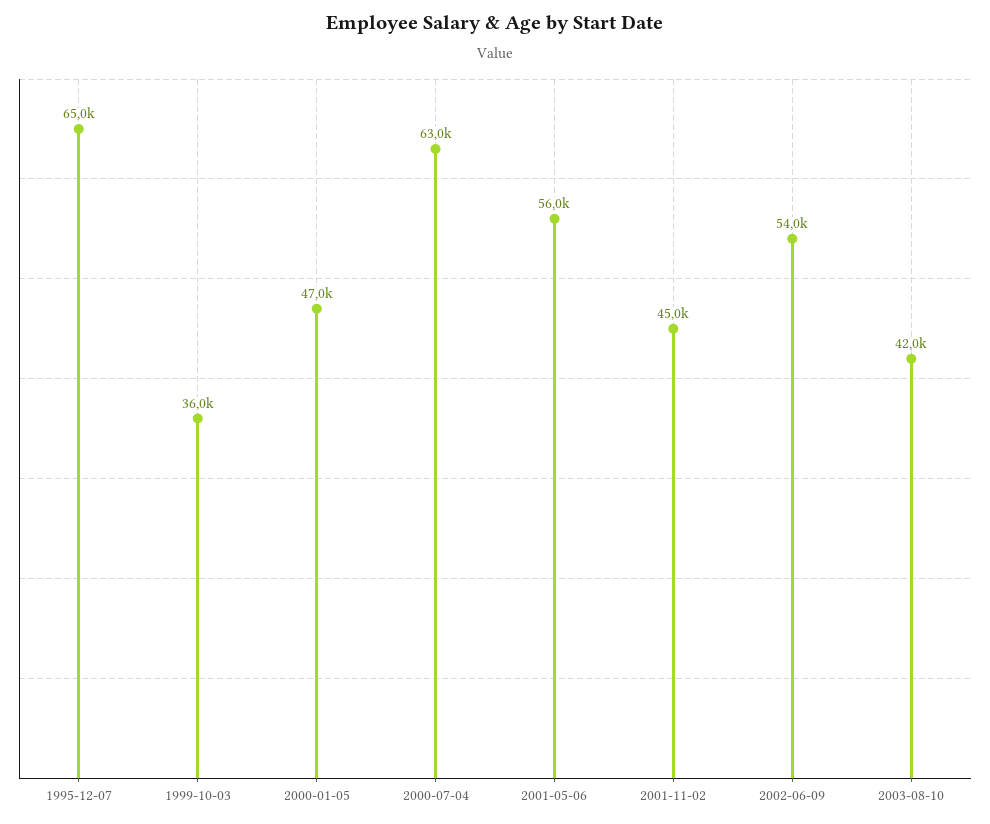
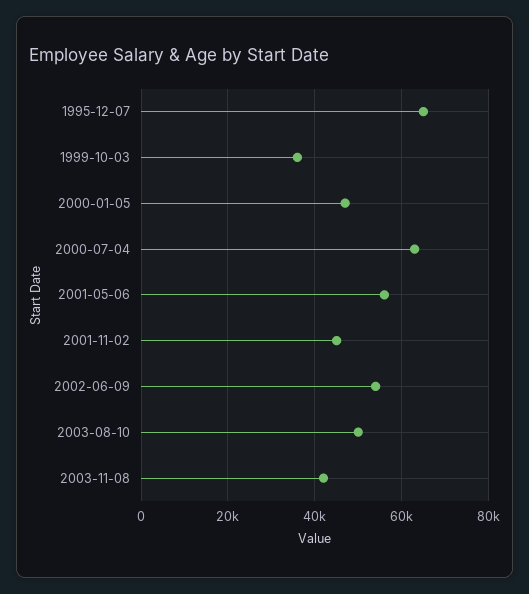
2003-08-10: 42000 -> 50000
2003-11-08: none -> 42000

